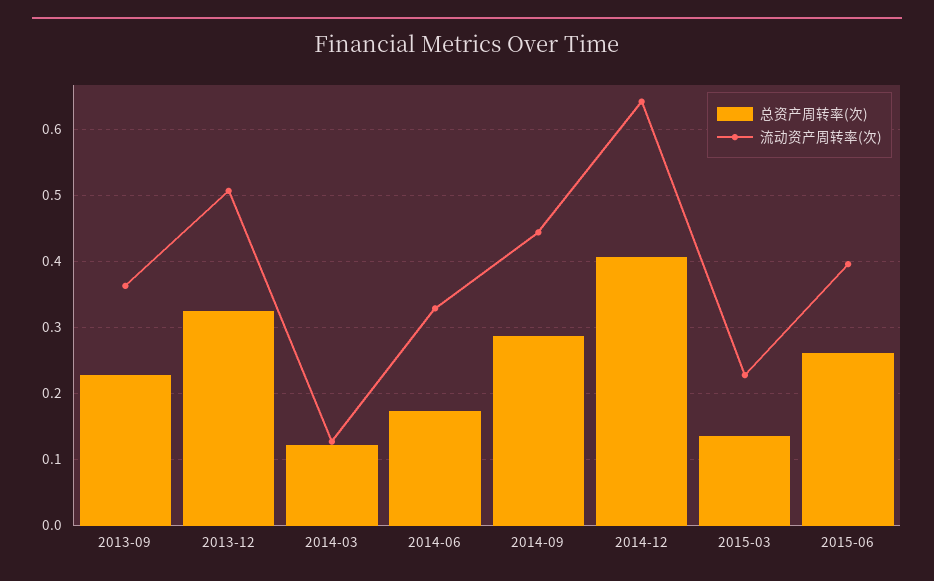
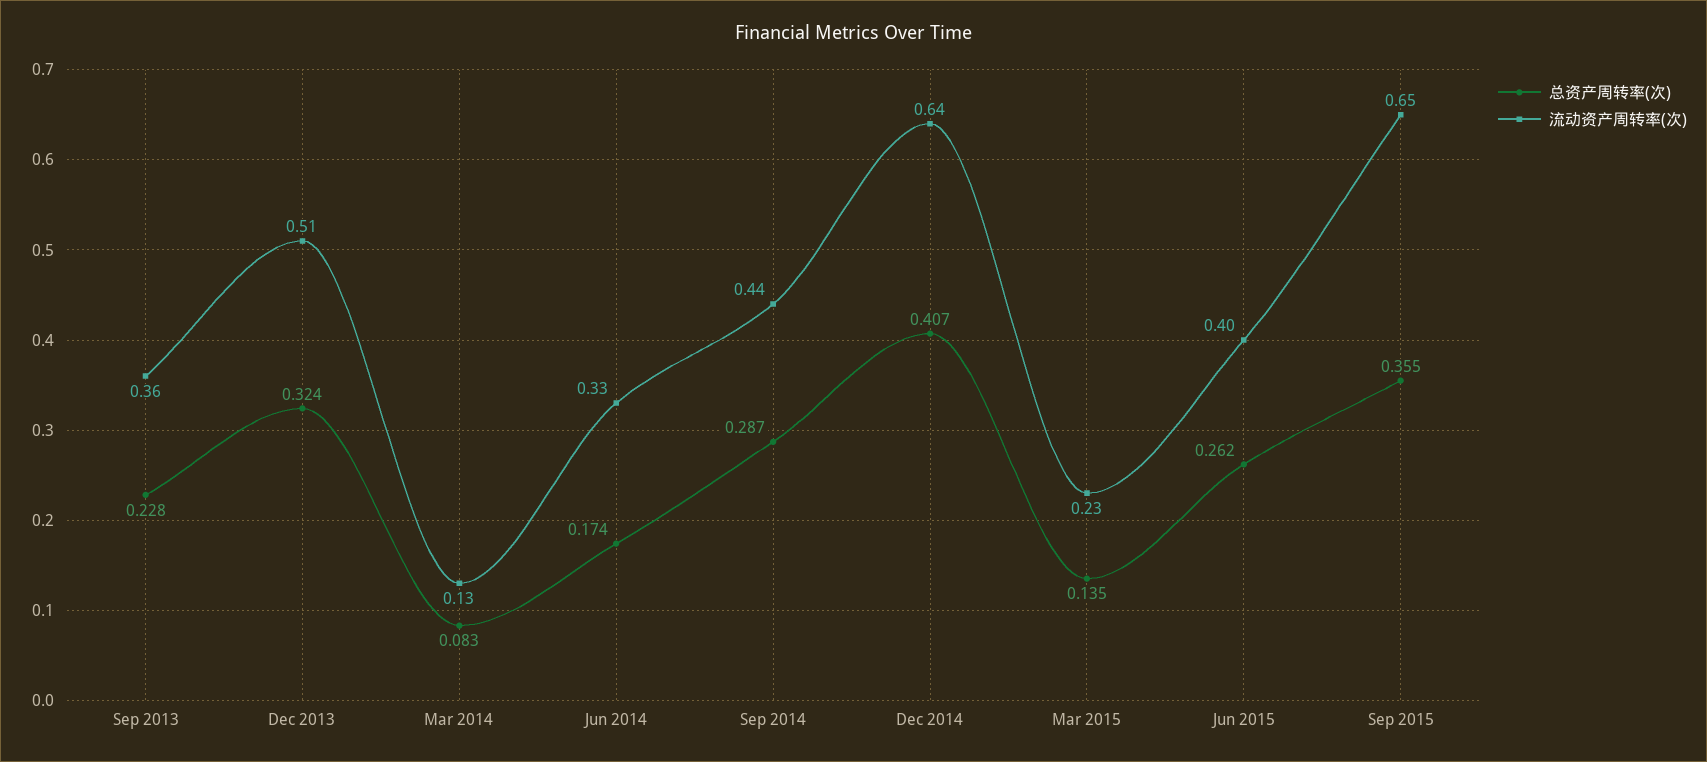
总资产周转率(次), 2014-03: 0.12 -> 0.083
总资产周转率(次), Sep 2015: none -> 0.355
流动资产周转率(次), Sep 2015: none -> 0.65

